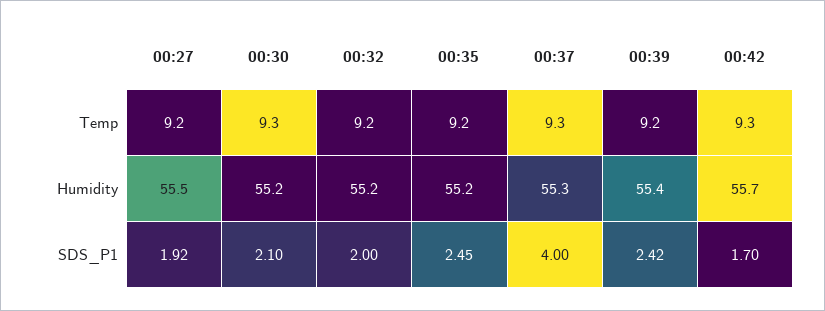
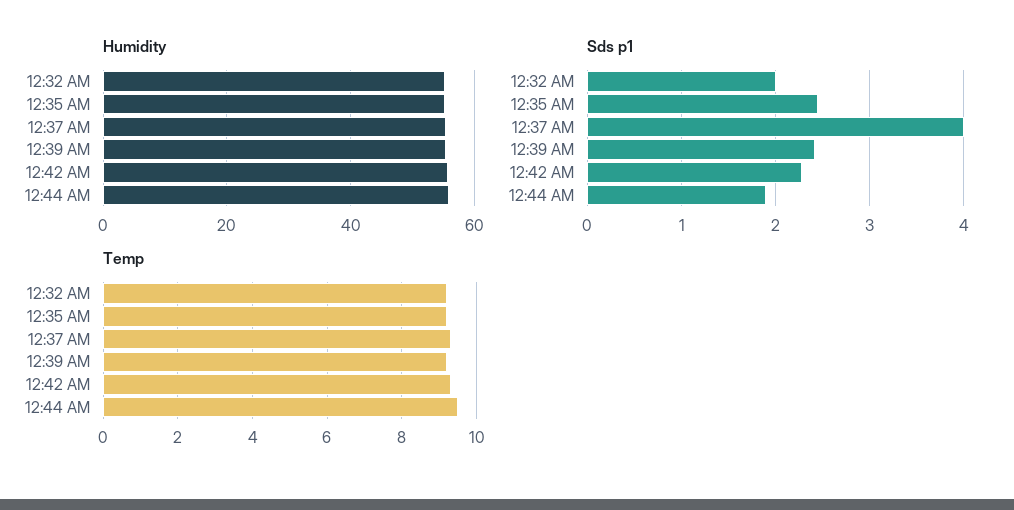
Temp, 00:27: 9.2 -> none
Temp, 00:30: 9.3 -> none
Humidity, 00:27: 55.5 -> none
Humidity, 00:30: 55.2 -> none
SDS_P1, 00:27: 1.92 -> none
SDS_P1, 00:30: 2.1 -> none
SDS_P1, 00:42: 1.7 -> 2.3
Humidity, 12:44 AM: none -> 56
SDS_P1, 12:44 AM: none -> 1.9
Temp, 12:44 AM: none -> 9.5

